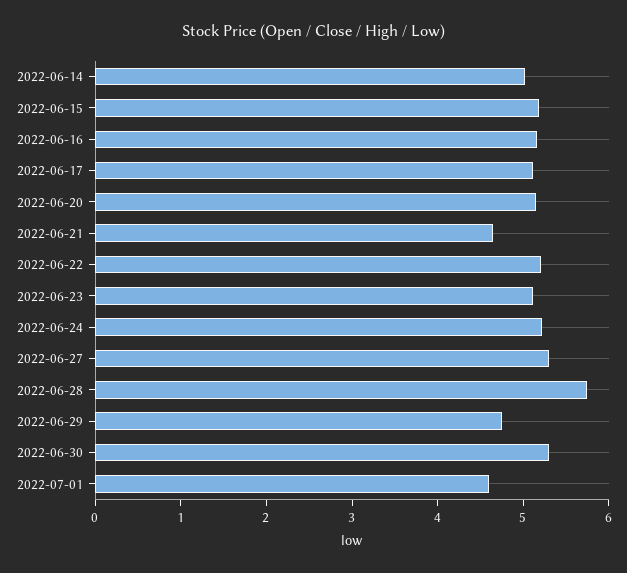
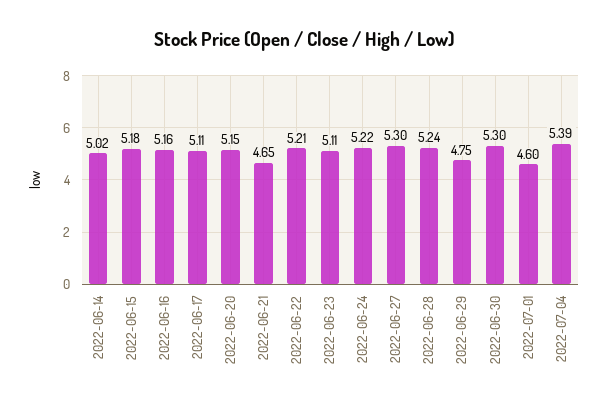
2022-06-28: 5.8 -> 5.24
2022-07-04: none -> 5.39

